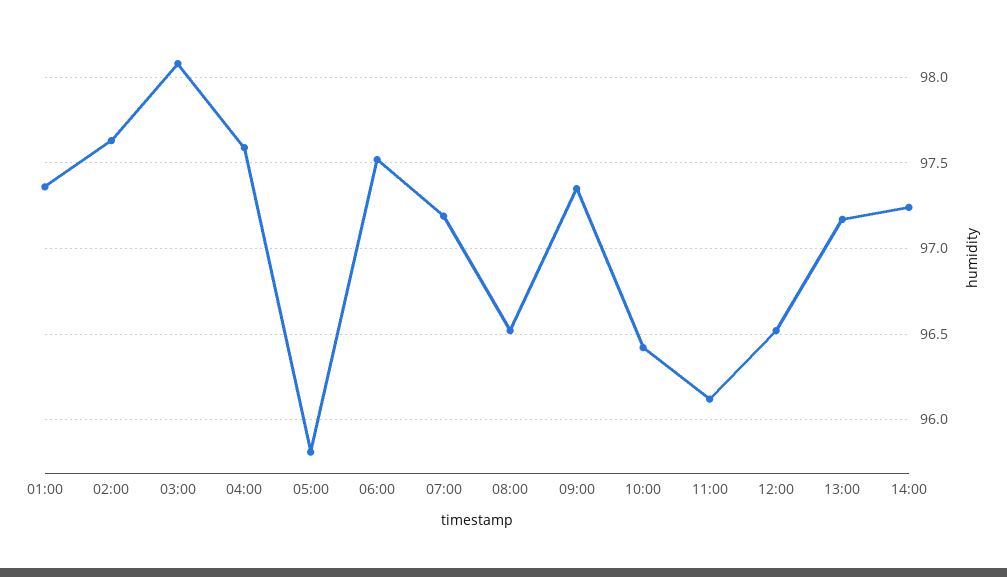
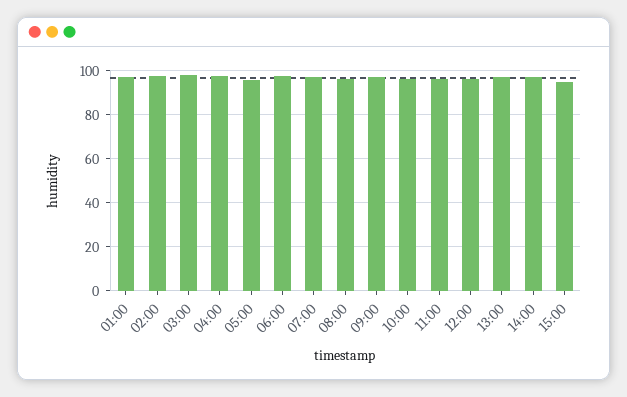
15:00: none -> 95

